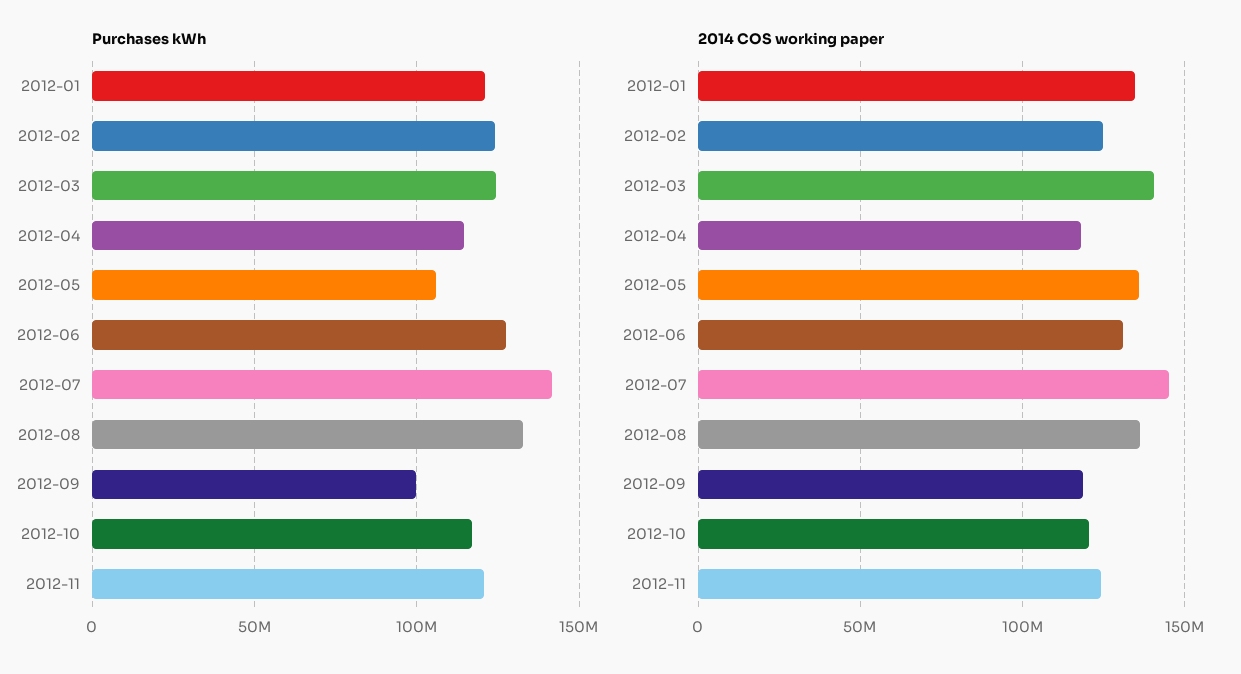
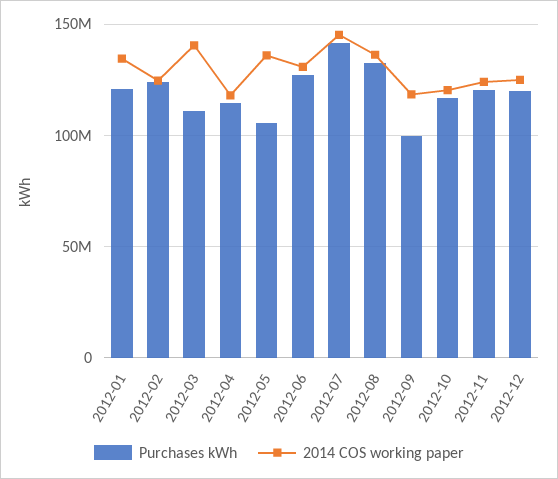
Purchases kWh, 2012-03: 125000000 -> 110000000
Purchases kWh, 2012-12: none -> 120000000
2014 COS working paper, 2012-12: none -> 125000000

